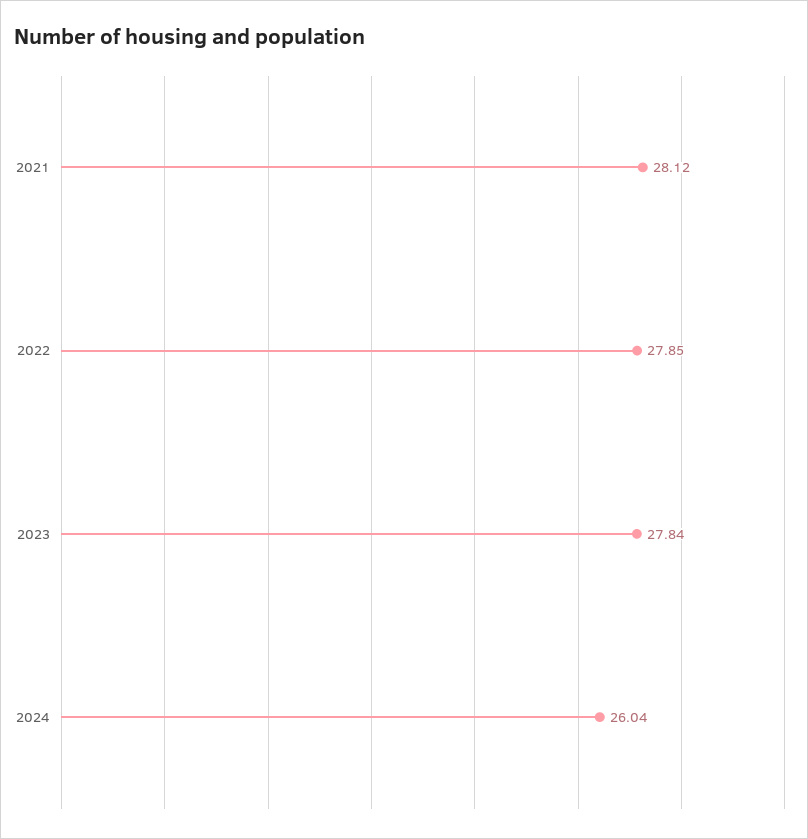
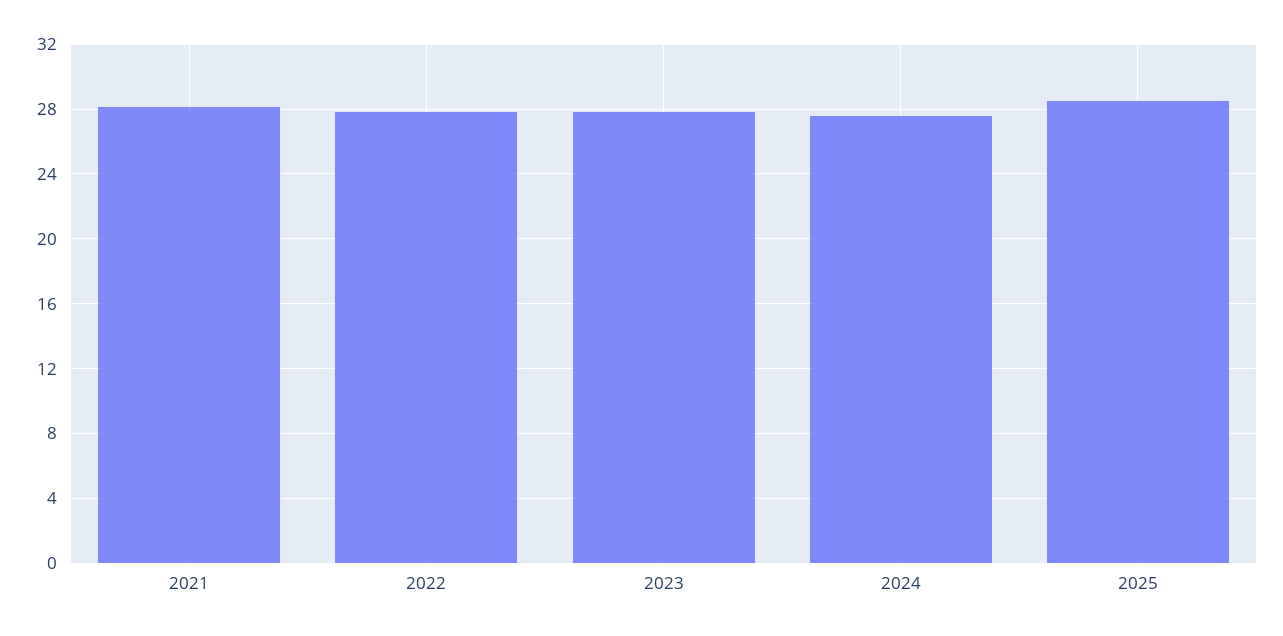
2024: 26.04 -> 27.5
2025: none -> 28.5

